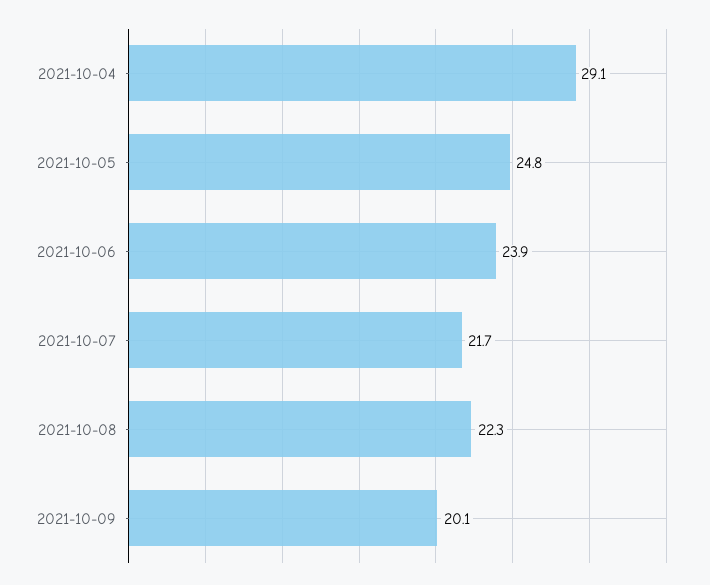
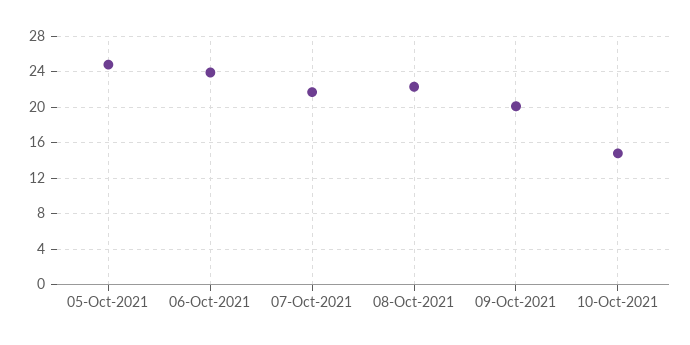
2021-10-04: 29.1 -> none
10-Oct-2021: none -> 15

